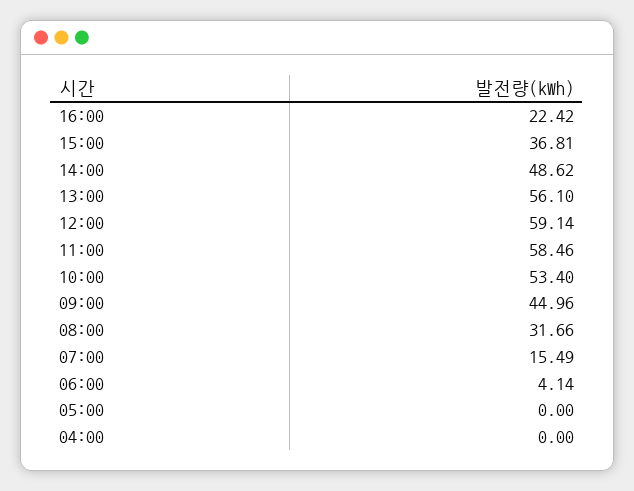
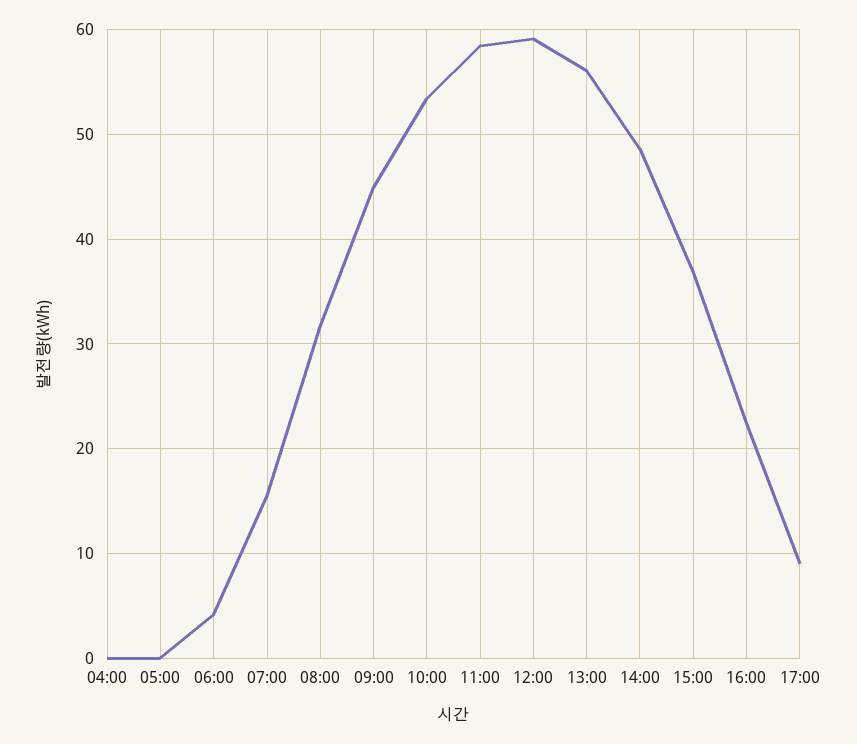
17:00: none -> 9

